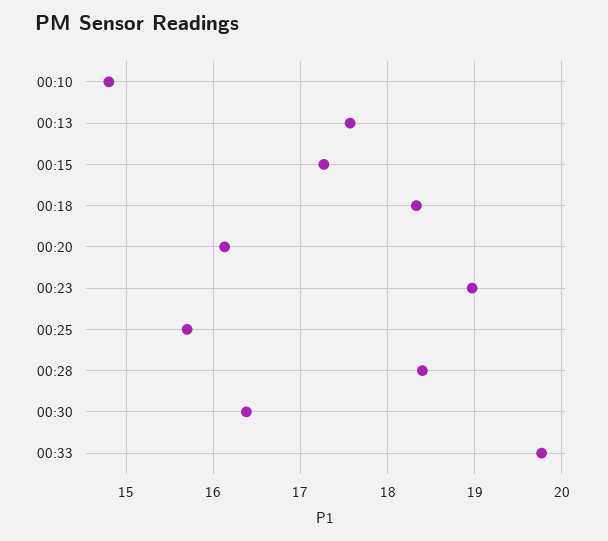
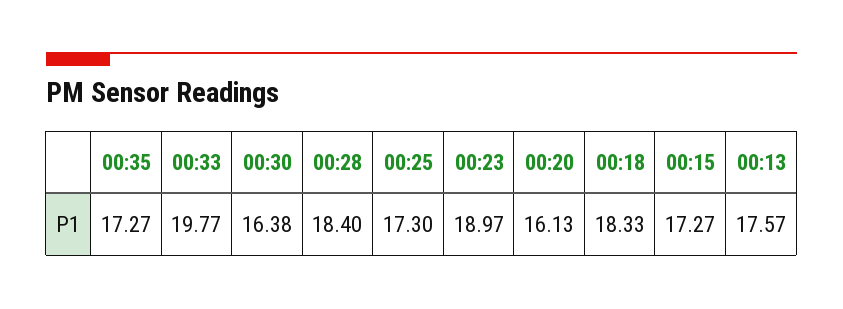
00:10: 14.8 -> none
00:25: 15.7 -> 17.3
00:35: none -> 17.27

